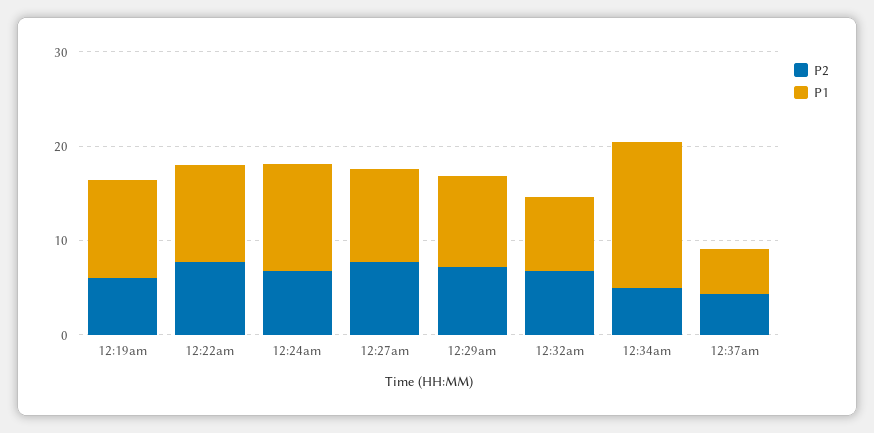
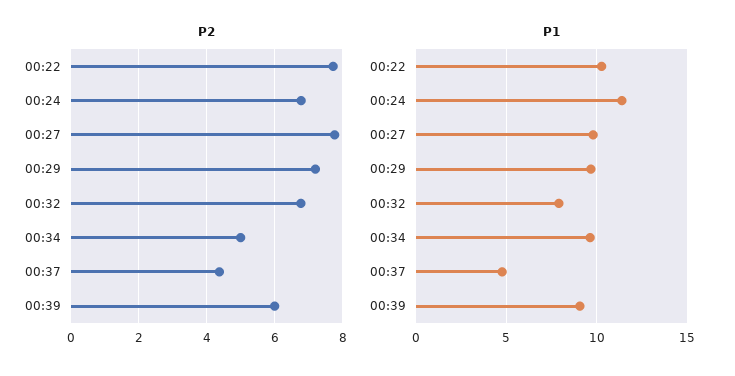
P2, 12:19am: 6 -> none
P1, 12:19am: 10 -> none
P1, 12:34am: 16 -> 9.5
P2, 00:39: none -> 6
P1, 00:39: none -> 9

